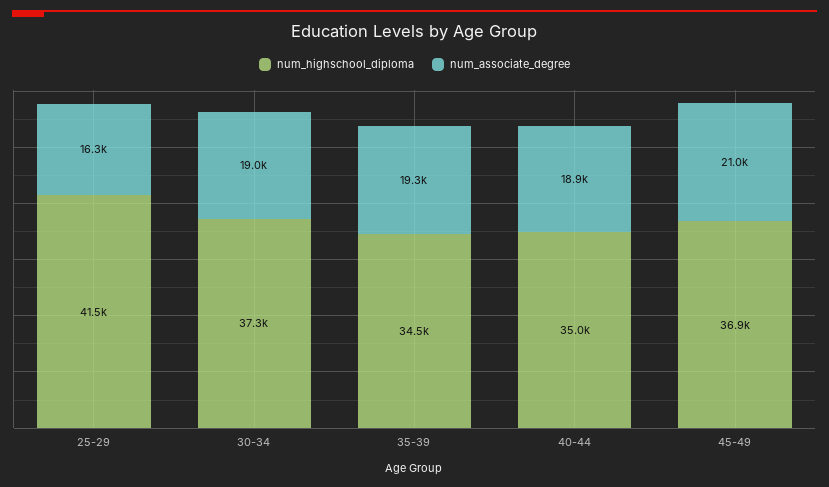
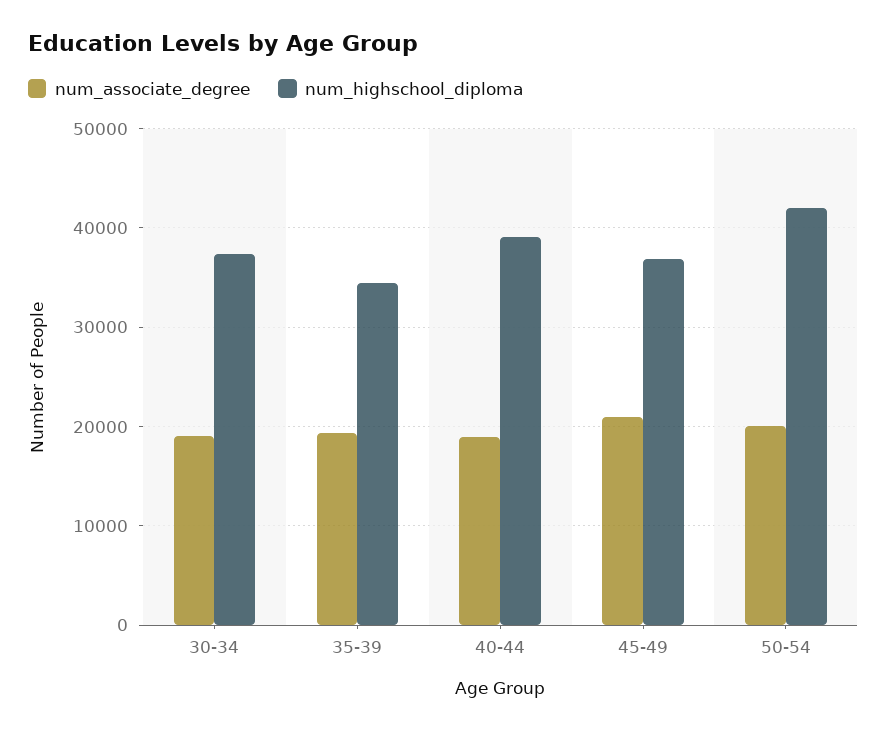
num_highschool_diploma, 25-29: 41500 -> none
num_associate_degree, 25-29: 16300 -> none
num_highschool_diploma, 40-44: 35000 -> 39000
num_associate_degree, 50-54: none -> 20000
num_highschool_diploma, 50-54: none -> 42000

